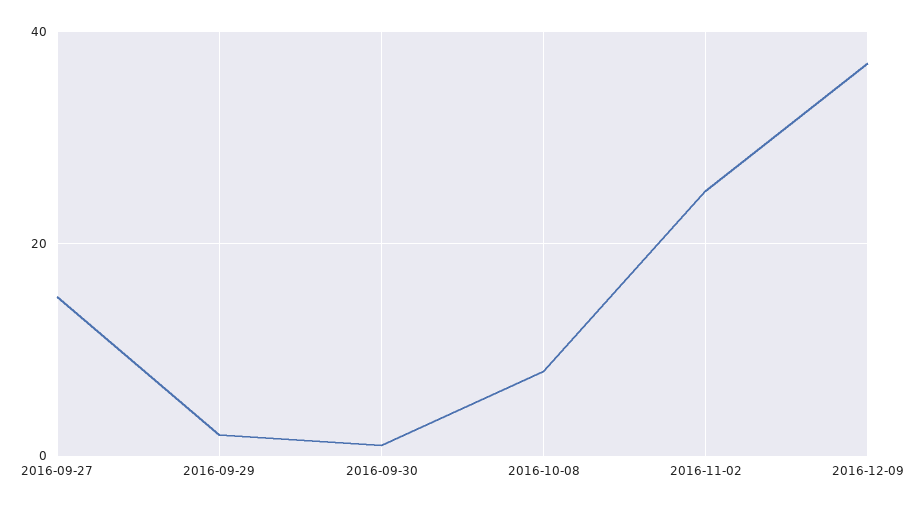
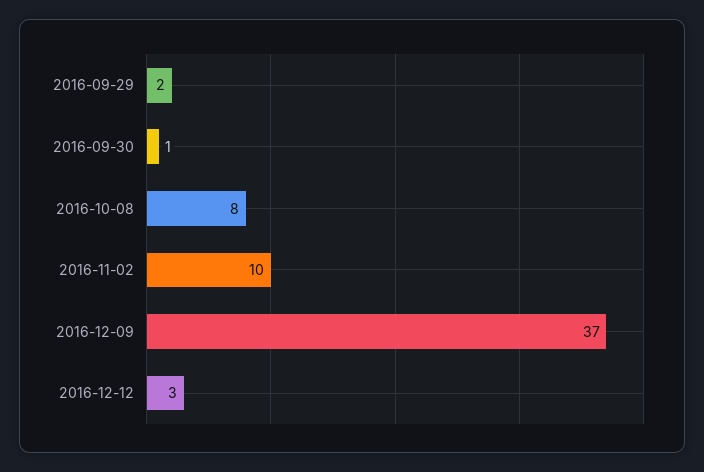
2016-09-27: 15 -> none
2016-11-02: 25 -> 10
2016-12-12: none -> 3

